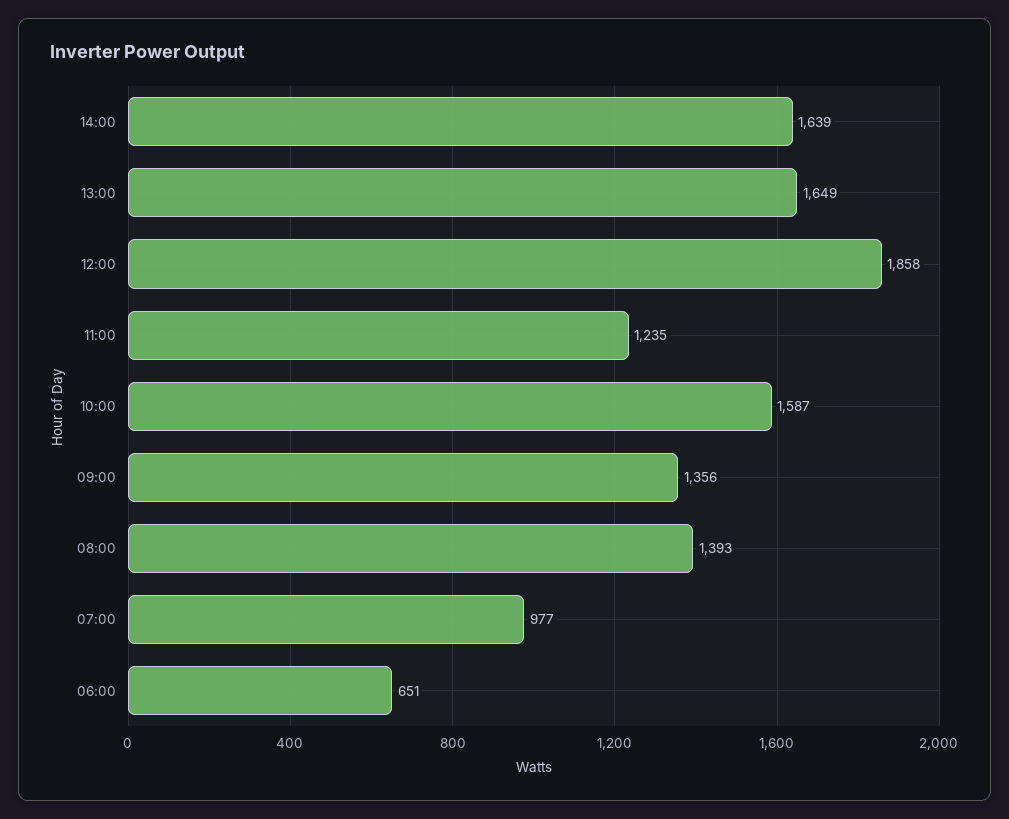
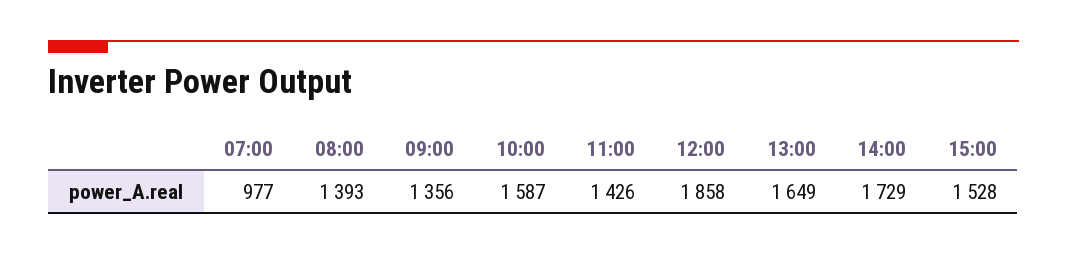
14:00: 1639 -> 1729
11:00: 1235 -> 1426
06:00: 651 -> none
15:00: none -> 1528

